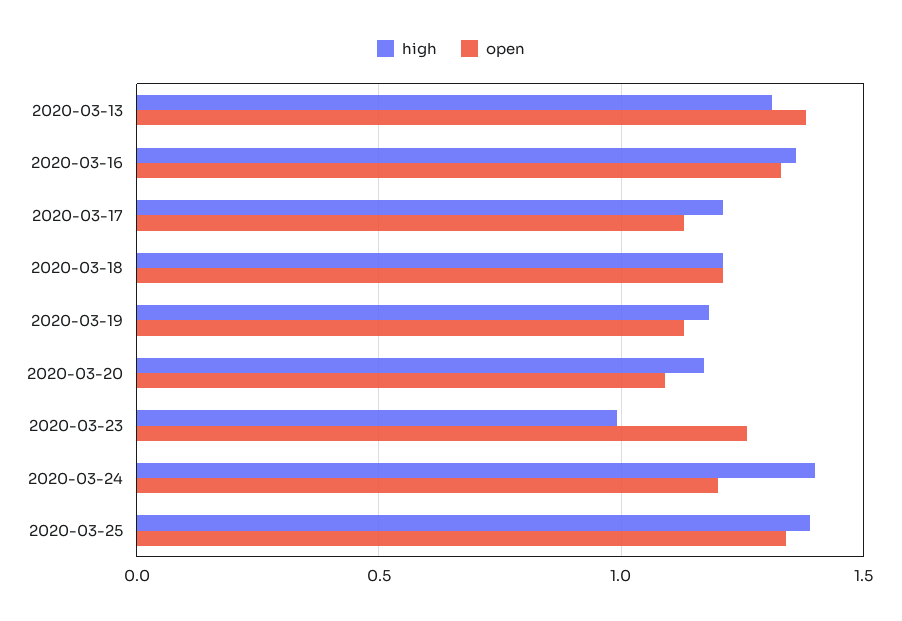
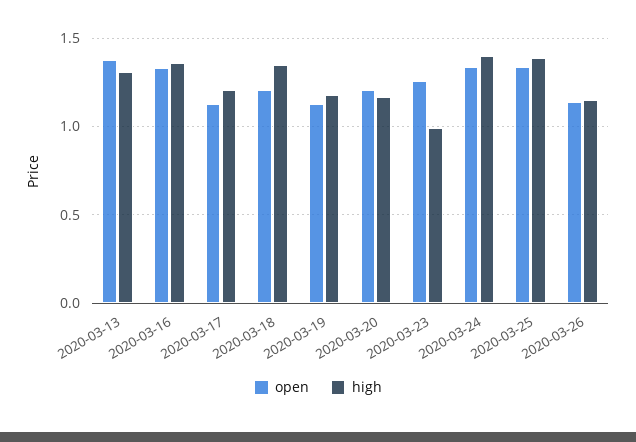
high, 2020-03-18: 1.2 -> 1.35
open, 2020-03-20: 1.1 -> 1.2
open, 2020-03-24: 1.2 -> 1.35
open, 2020-03-26: none -> 1.15
high, 2020-03-26: none -> 1.15

